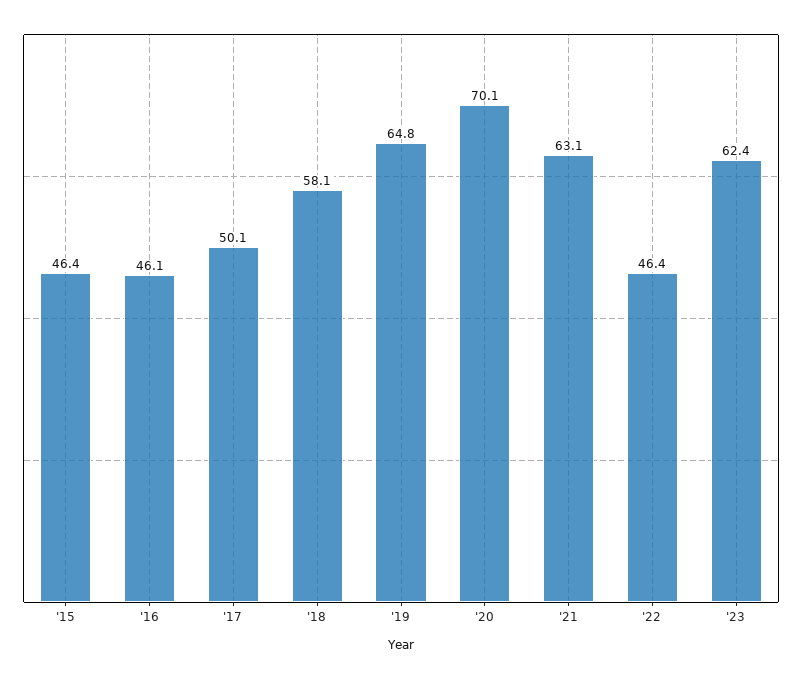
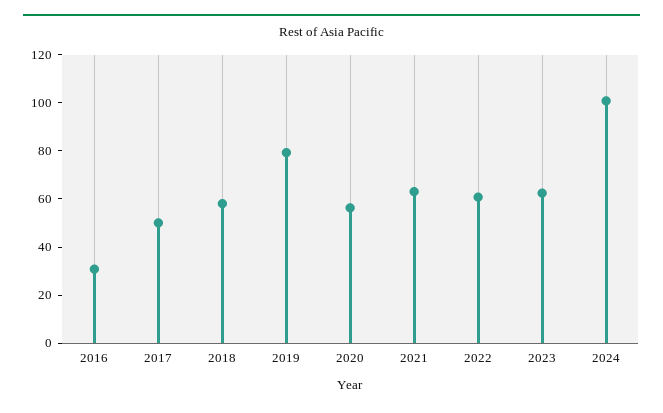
'15: 46.4 -> none
'16: 46.1 -> 30
'19: 64.8 -> 80
'20: 70.1 -> 55
'22: 46.4 -> 60
2024: none -> 100

